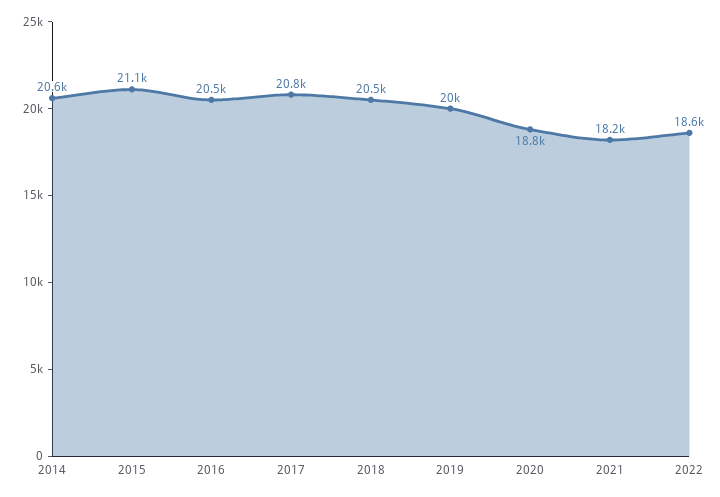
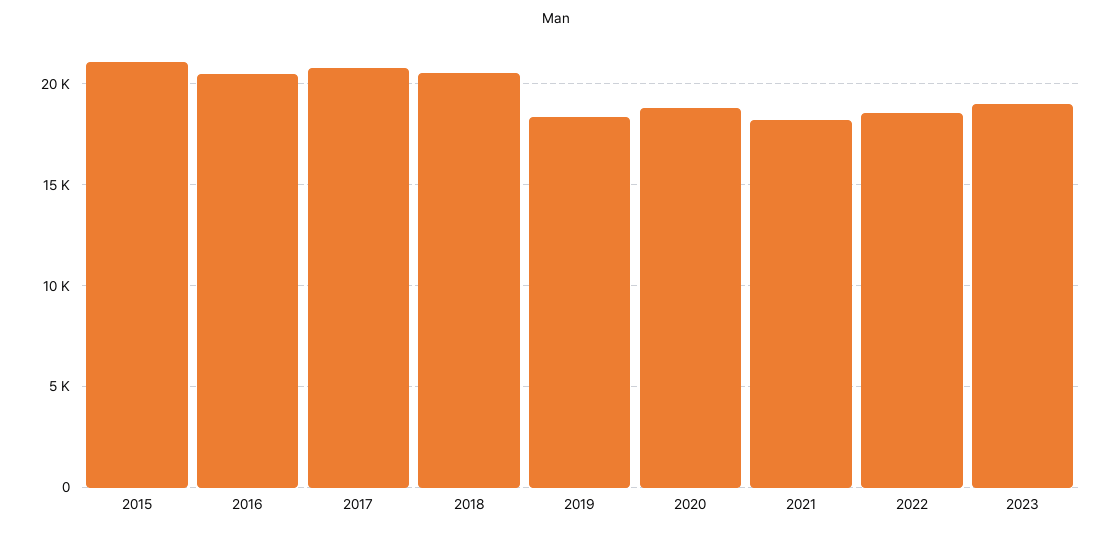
2014: 20600 -> none
2019: 20000 -> 18500
2023: none -> 19000

